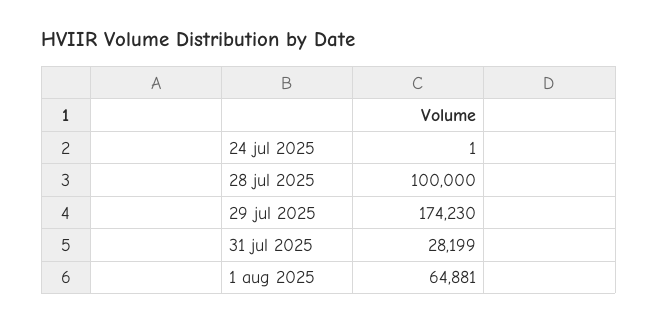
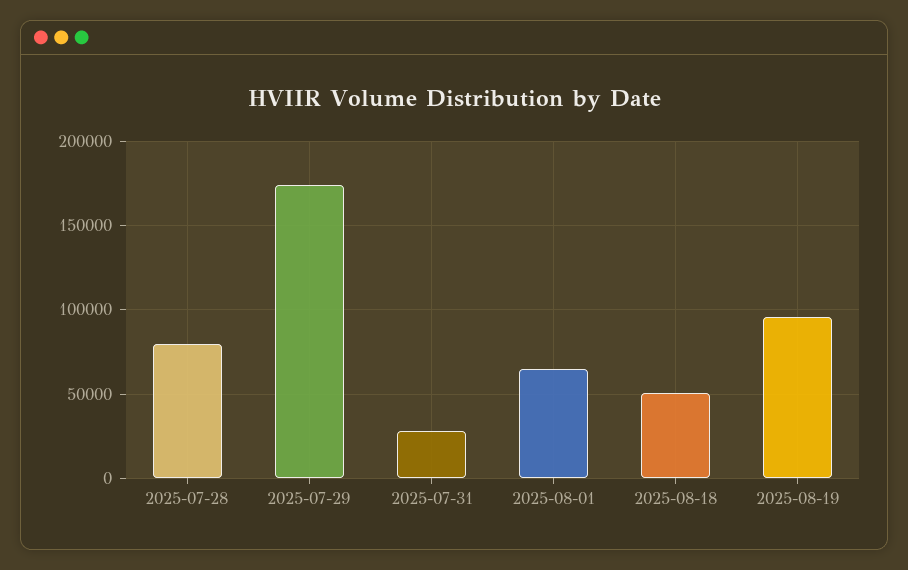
24 jul 2025: 1 -> none
28 jul 2025: 100000 -> 80000
2025-08-18: none -> 50000
2025-08-19: none -> 95000

